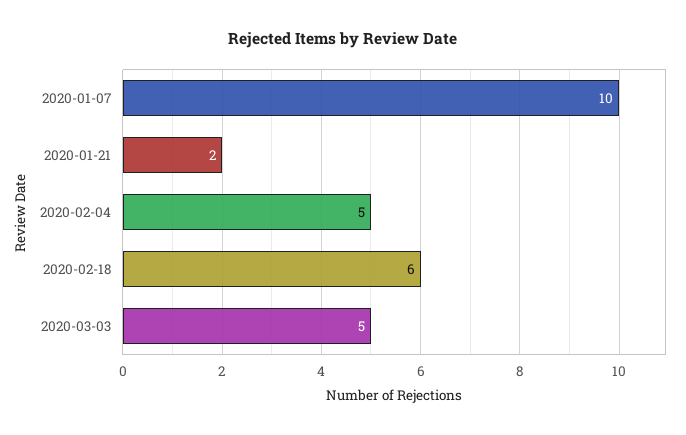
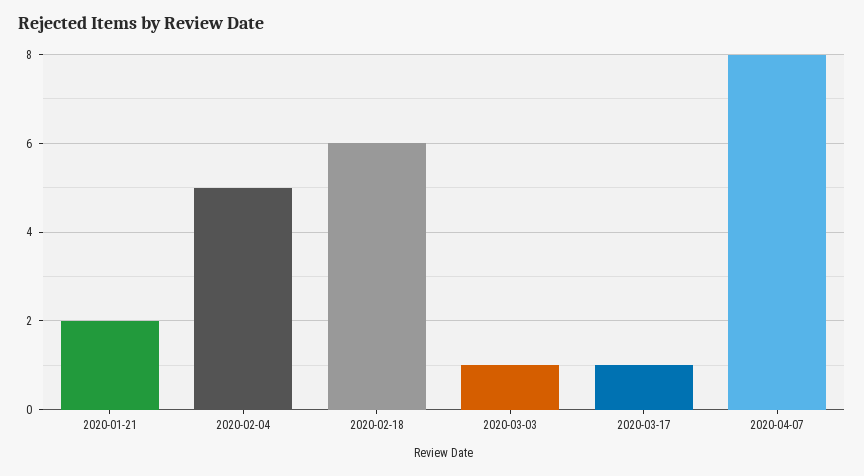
2020-01-07: 10 -> none
2020-03-03: 5 -> 1
2020-03-17: none -> 1
2020-04-07: none -> 8

